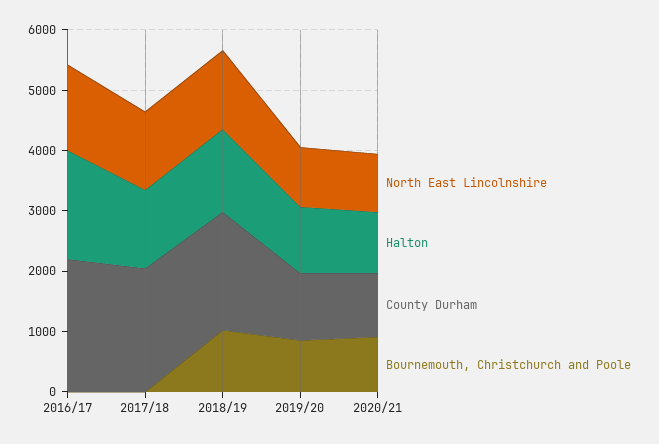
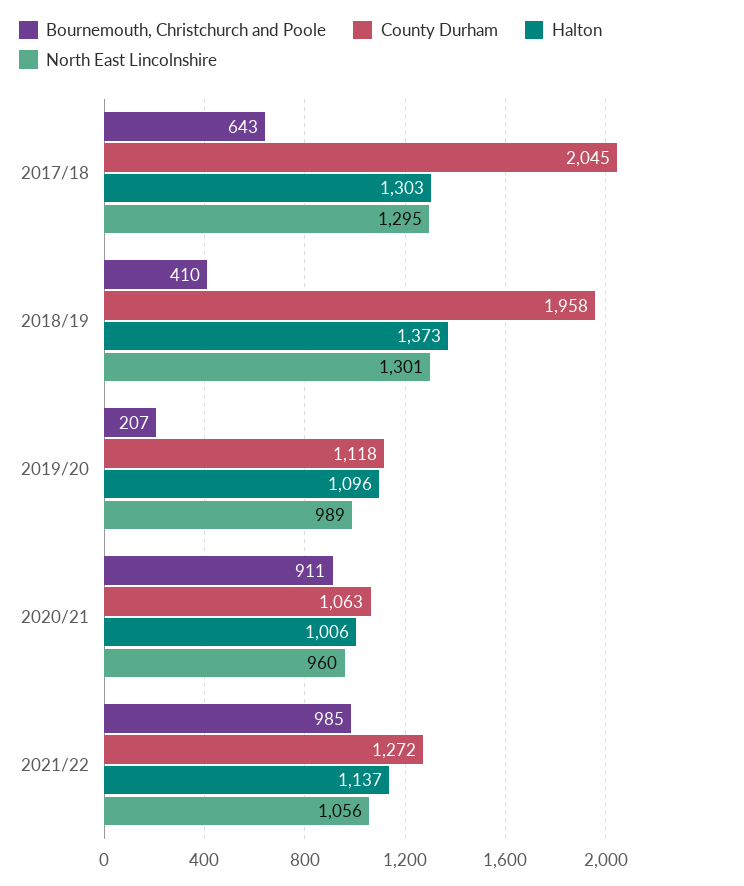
North East Lincolnshire, 2016/17: 1400 -> none
Halton, 2016/17: 1800 -> none
County Durham, 2016/17: 2200 -> none
Bournemouth, Christchurch and Poole, 2016/17: 0 -> none
Bournemouth, Christchurch and Poole, 2017/18: 0 -> 643
Bournemouth, Christchurch and Poole, 2018/19: 1000 -> 410
Bournemouth, Christchurch and Poole, 2019/20: 800 -> 207
Bournemouth, Christchurch and Poole, 2021/22: none -> 985
County Durham, 2021/22: none -> 1272
Halton, 2021/22: none -> 1137
North East Lincolnshire, 2021/22: none -> 1056

